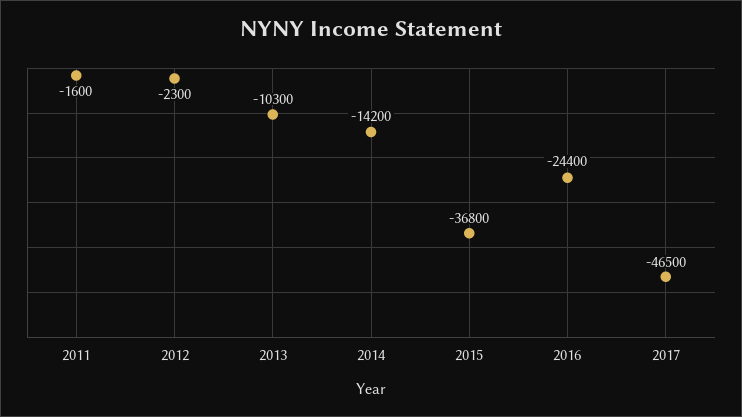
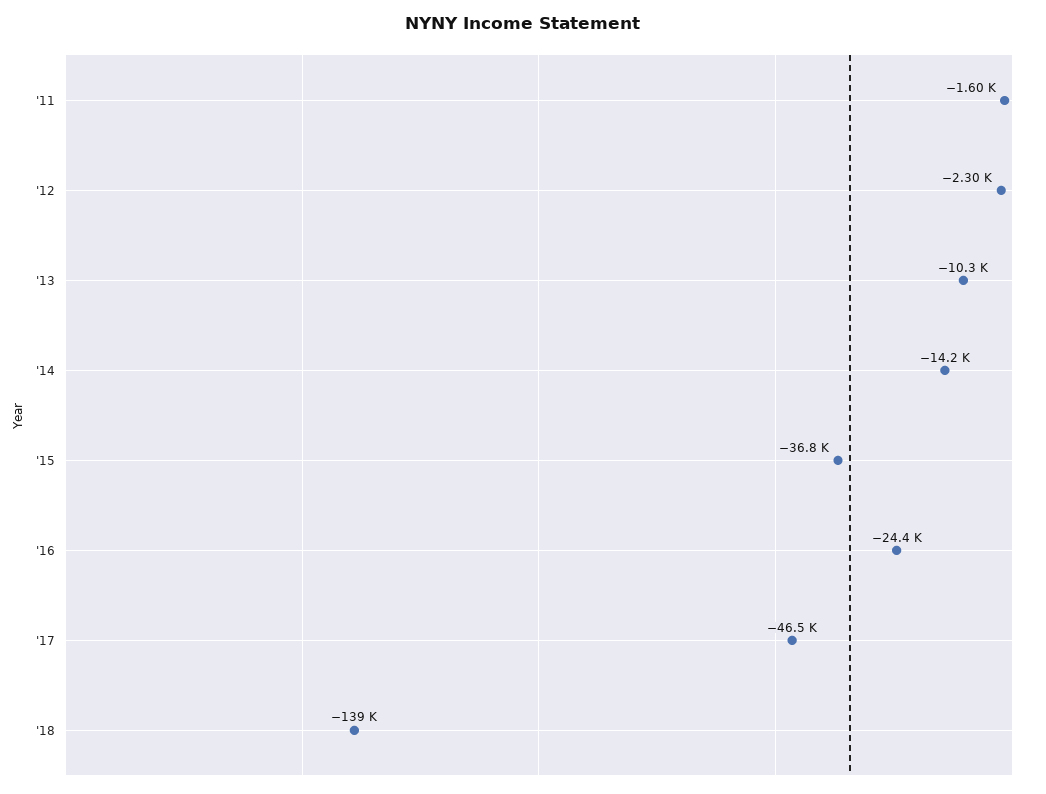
'18: none -> -139000

